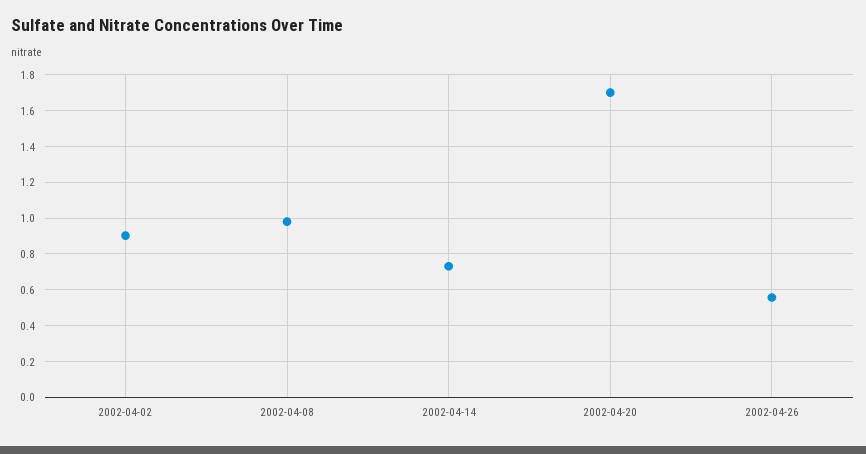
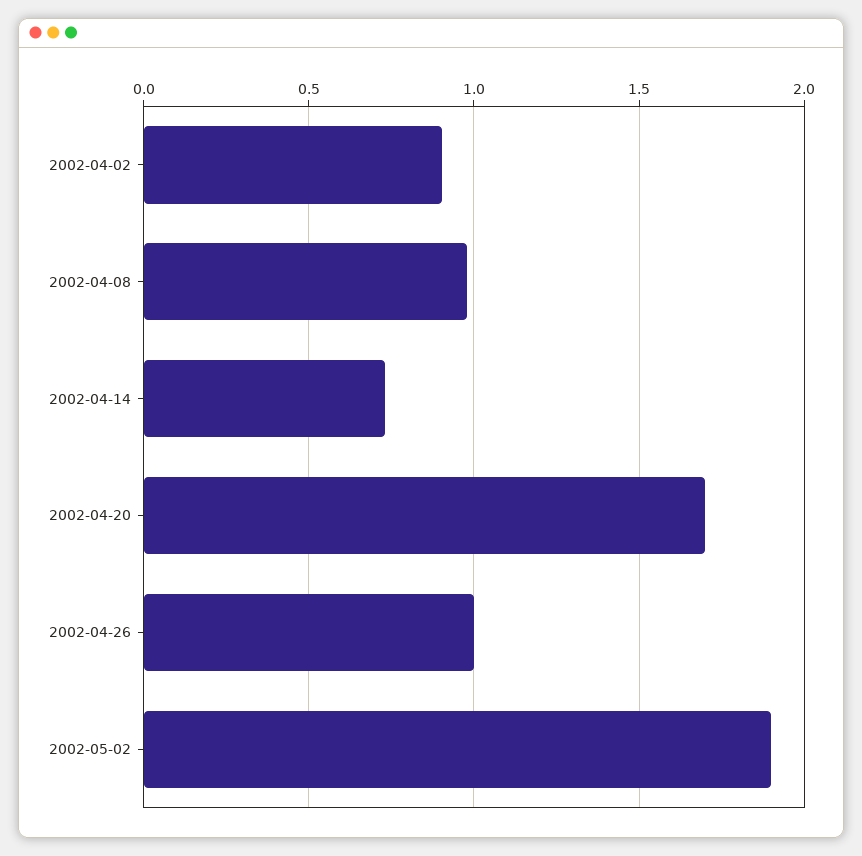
2002-04-26: 0.55 -> 1
2002-05-02: none -> 1.9

